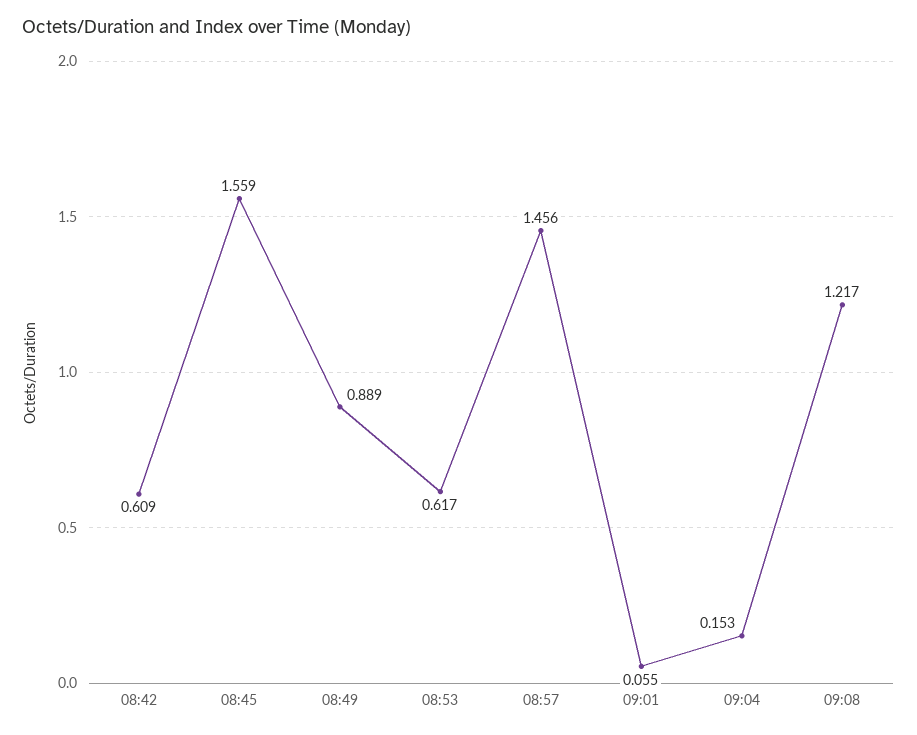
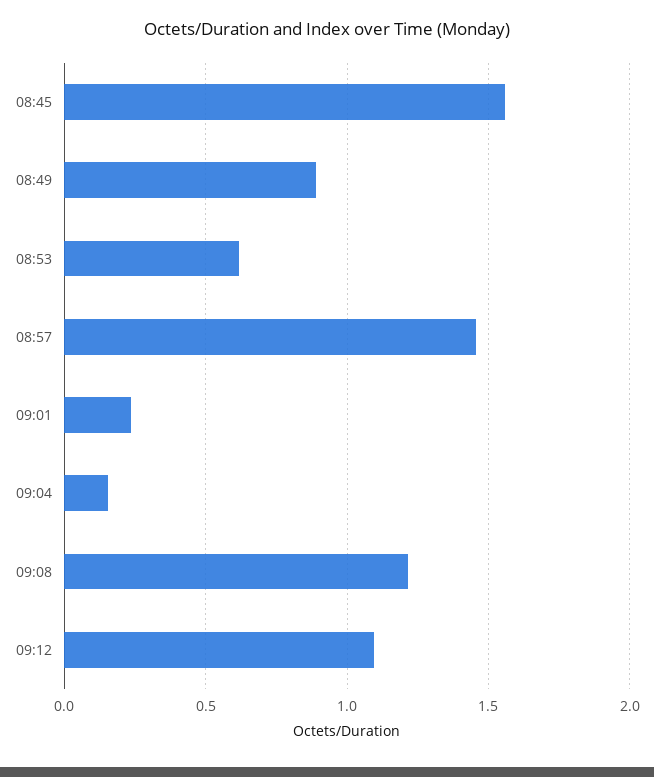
08:42: 0.609 -> none
09:01: 0.055 -> 0.25
09:12: none -> 1.1

